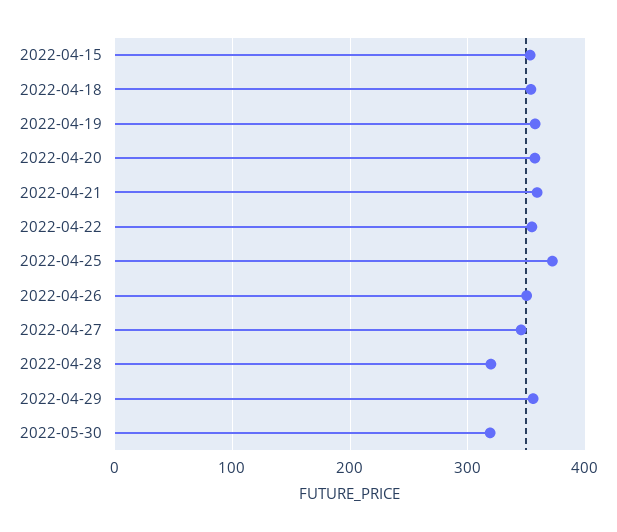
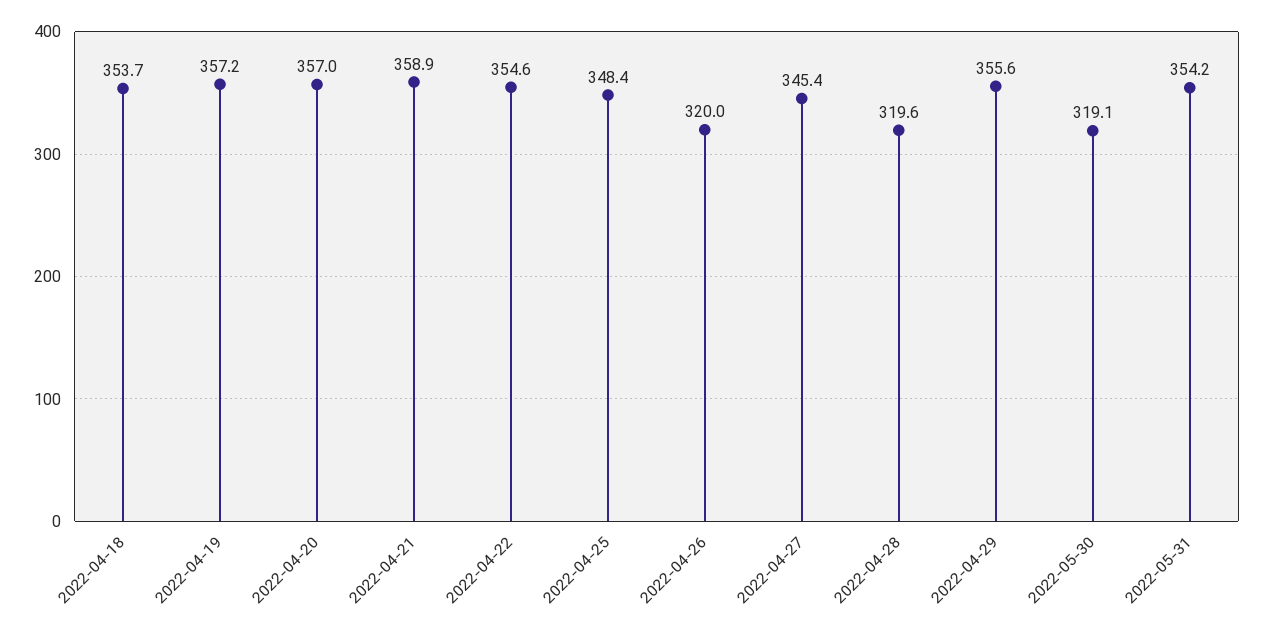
2022-04-15: 350 -> none
2022-04-25: 370 -> 348.4
2022-04-26: 350 -> 320
2022-05-31: none -> 354.2

